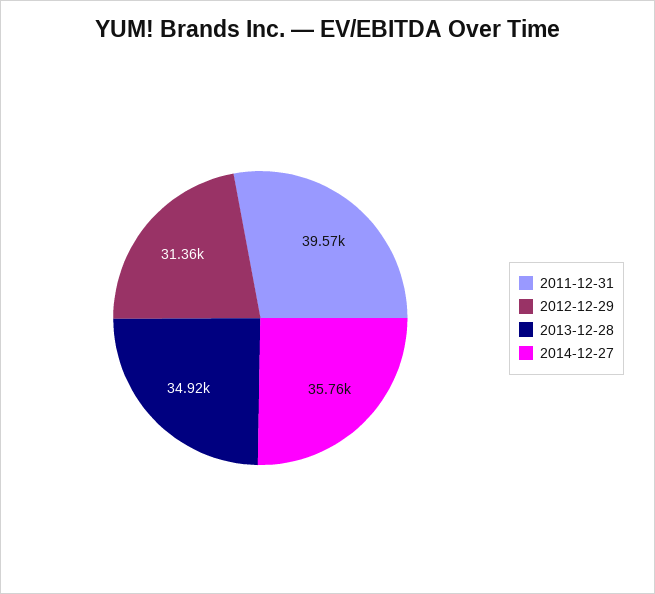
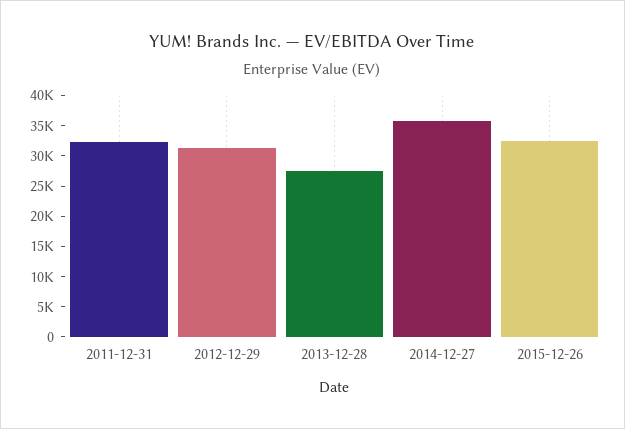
2011-12-31: 39570 -> 32500
2013-12-28: 34920 -> 27500
2015-12-26: none -> 32500

